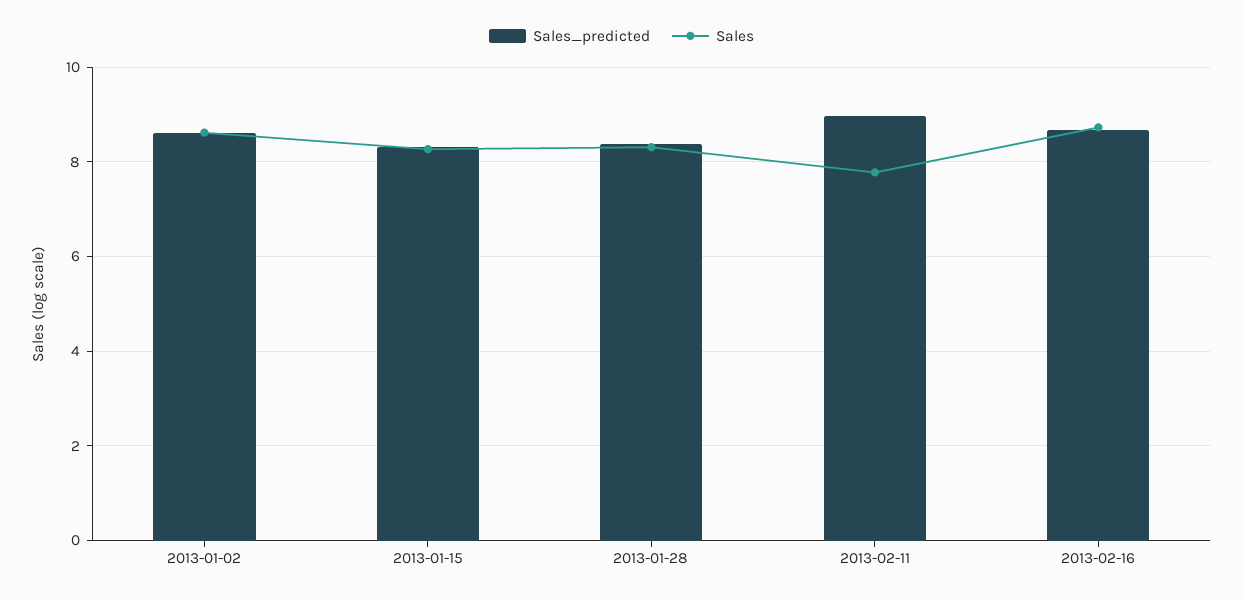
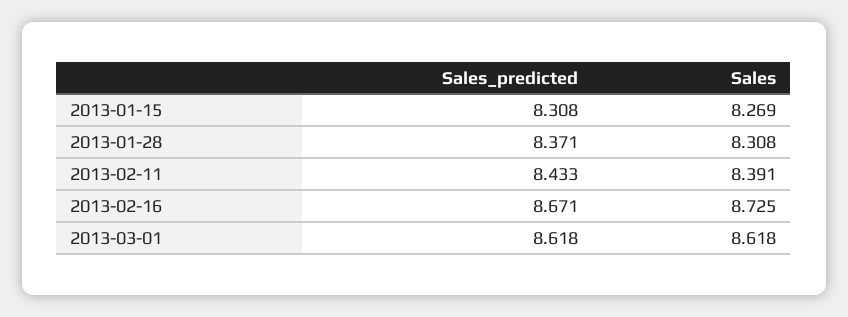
Sales_predicted, 2013-01-02: 8.6 -> none
Sales, 2013-01-02: 8.6 -> none
Sales_predicted, 2013-02-11: 9 -> 8.433
Sales, 2013-02-11: 7.8 -> 8.391
Sales_predicted, 2013-03-01: none -> 8.618
Sales, 2013-03-01: none -> 8.618

